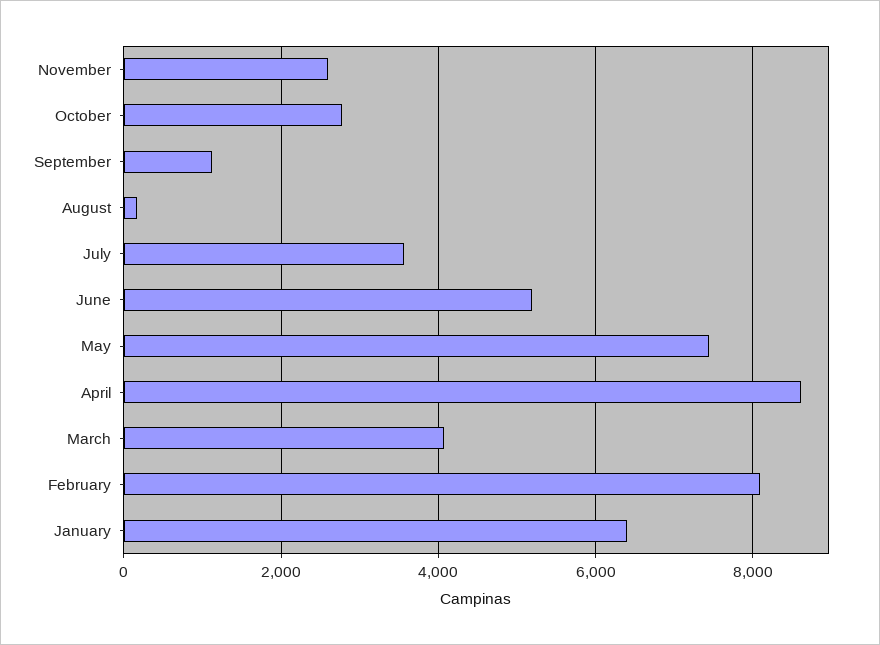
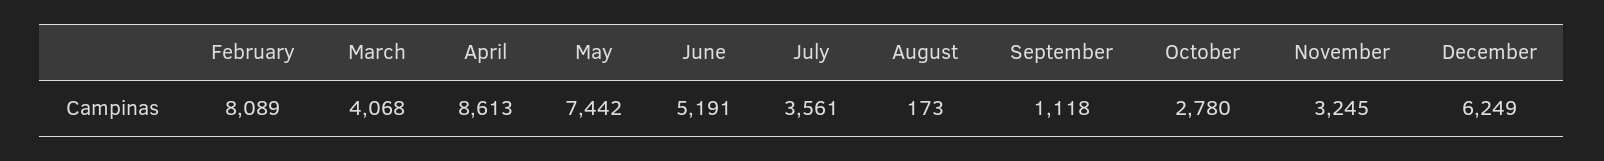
November: 2600 -> 3245
January: 6400 -> none
December: none -> 6249

